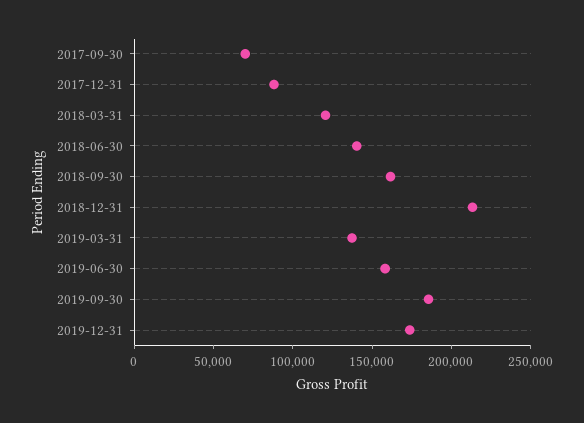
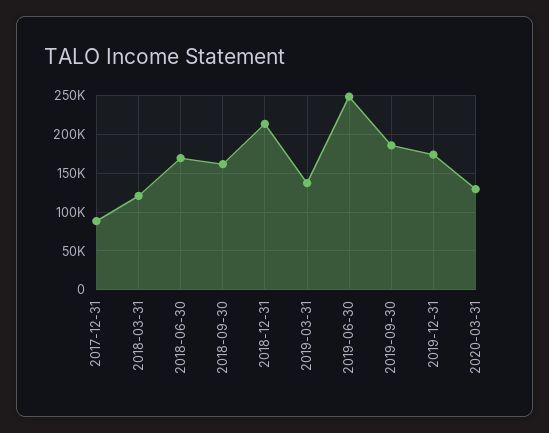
2017-09-30: 70000 -> none
2018-06-30: 140000 -> 170000
2019-06-30: 160000 -> 250000
2020-03-31: none -> 130000

